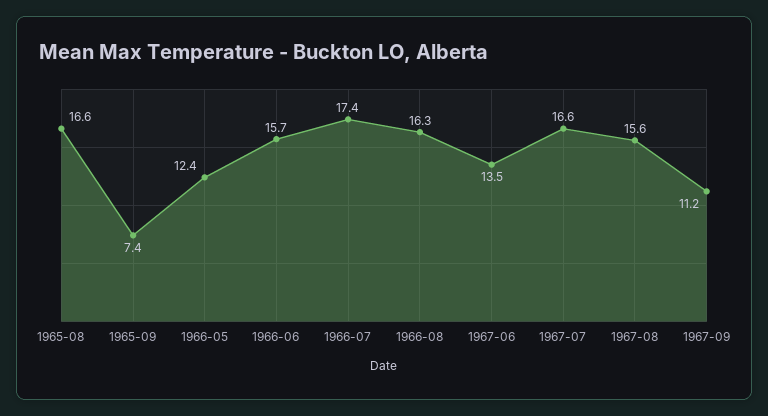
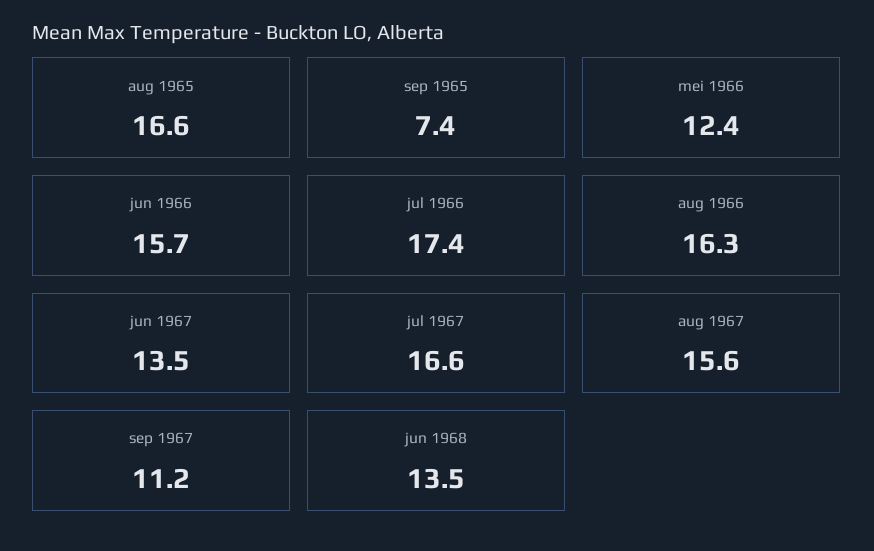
jun 1968: none -> 13.5

